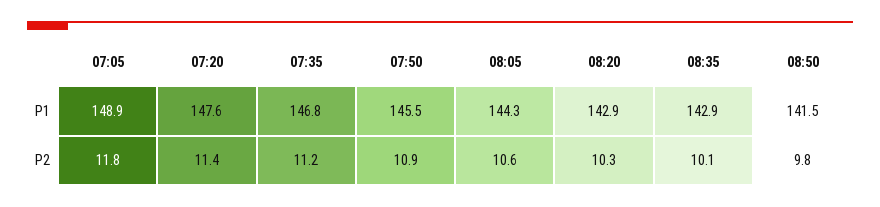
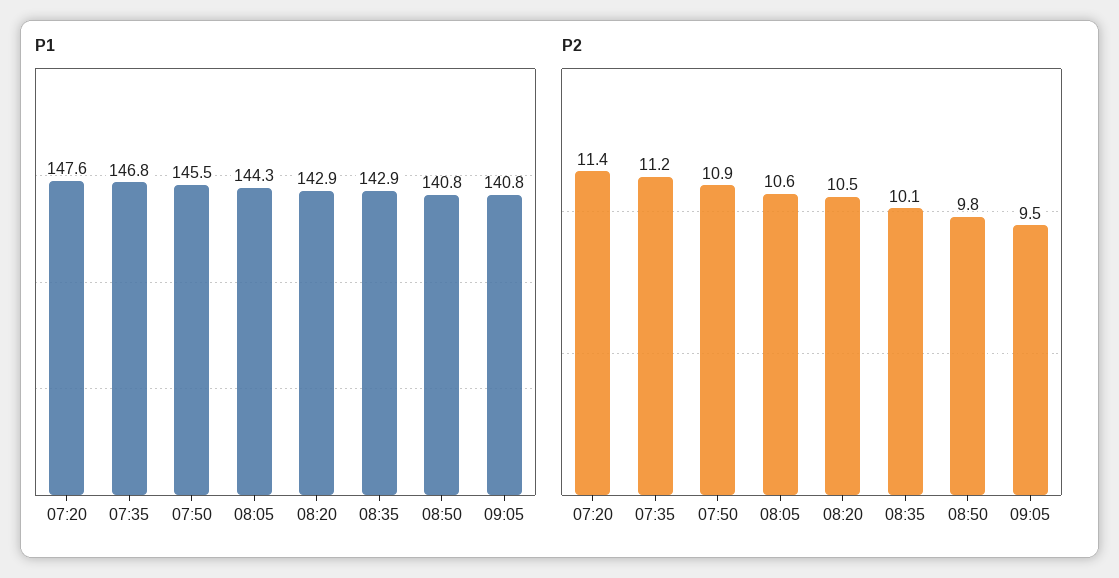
P1, 07:05: 148.9 -> none
P1, 08:50: 141.5 -> 140.8
P2, 07:05: 11.8 -> none
P2, 08:20: 10.3 -> 10.5
P1, 09:05: none -> 140.8
P2, 09:05: none -> 9.5

